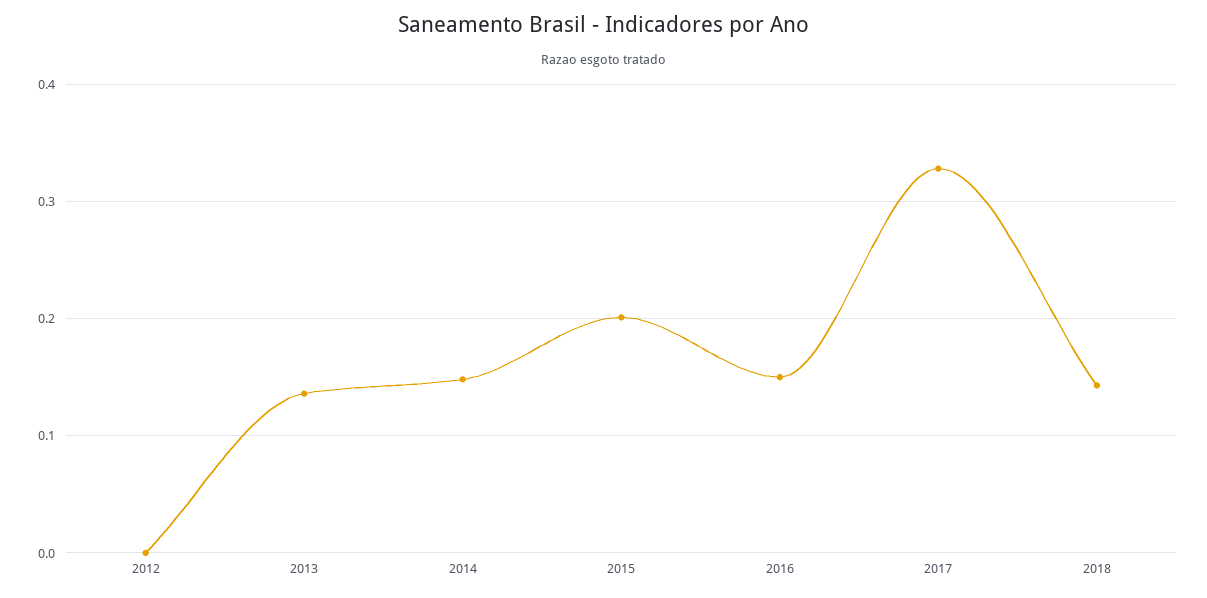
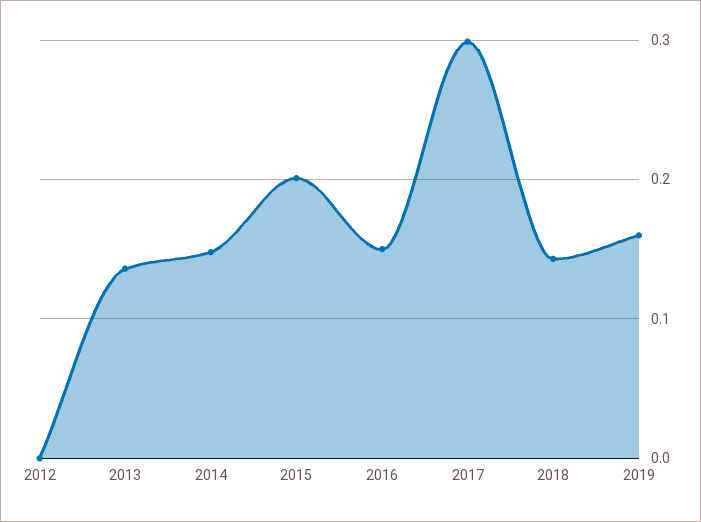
2017: 0.33 -> 0.3
2019: none -> 0.16

